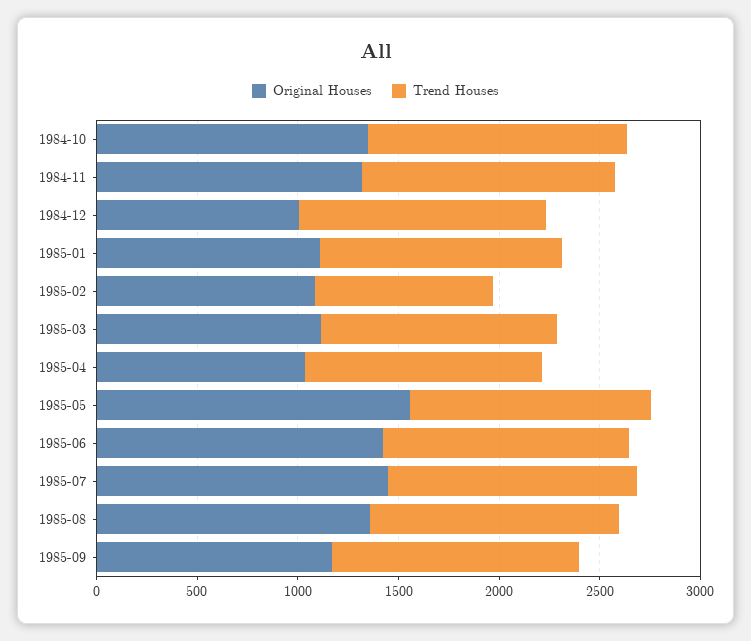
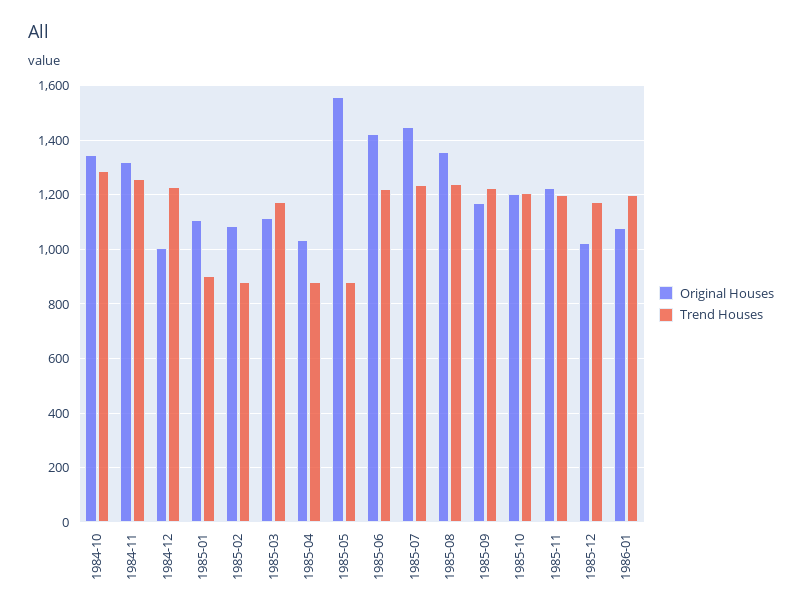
Trend Houses, 1985-01: 1200 -> 900
Trend Houses, 1985-04: 1200 -> 875
Trend Houses, 1985-05: 1200 -> 875
Original Houses, 1985-10: none -> 1200
Trend Houses, 1985-10: none -> 1200
Original Houses, 1985-11: none -> 1225
Trend Houses, 1985-11: none -> 1200
Original Houses, 1985-12: none -> 1025
Trend Houses, 1985-12: none -> 1175
Original Houses, 1986-01: none -> 1075
Trend Houses, 1986-01: none -> 1200

